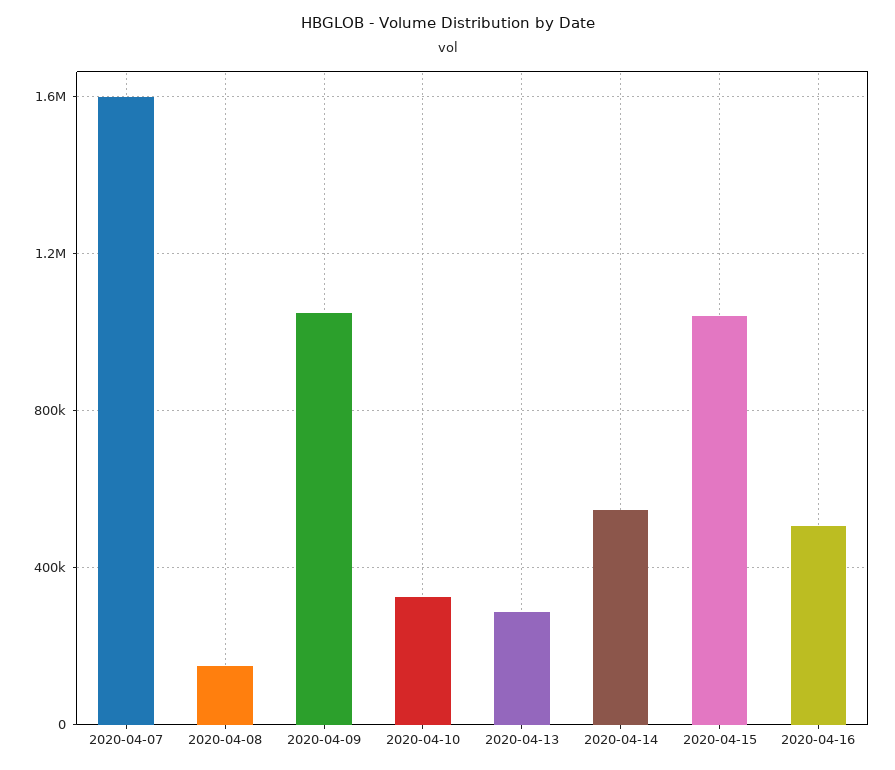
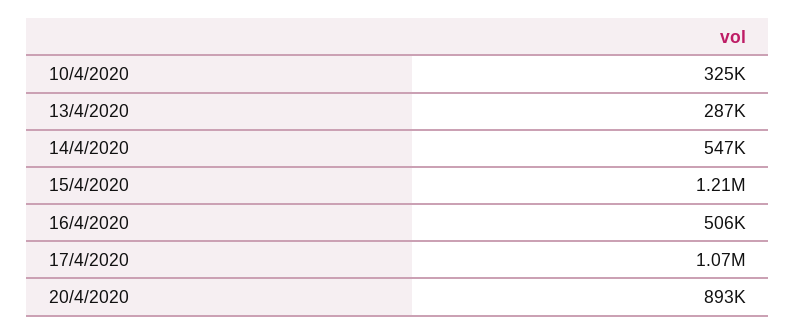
2020-04-07: 1600000 -> none
2020-04-08: 150000 -> none
2020-04-09: 1050000 -> none
2020-04-15: 1050000 -> 1210000
17/4/2020: none -> 1070000
20/4/2020: none -> 893000

